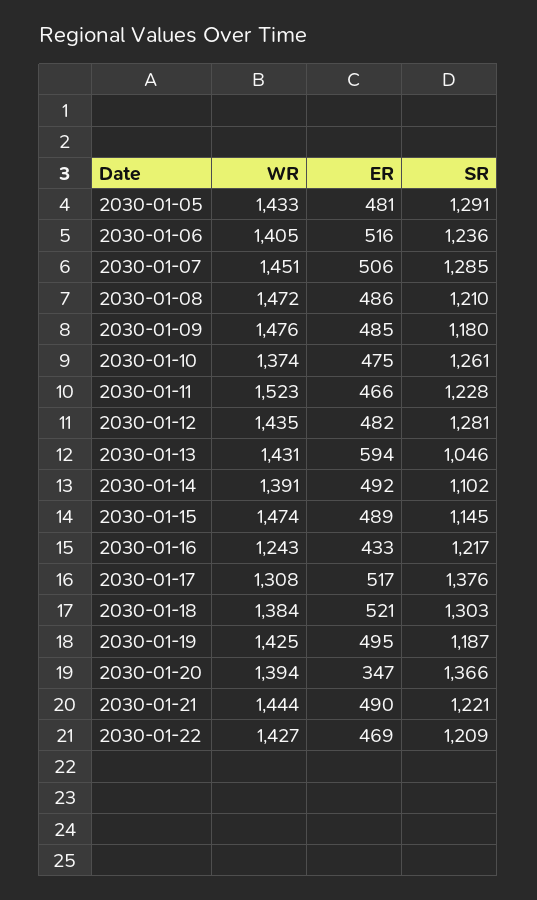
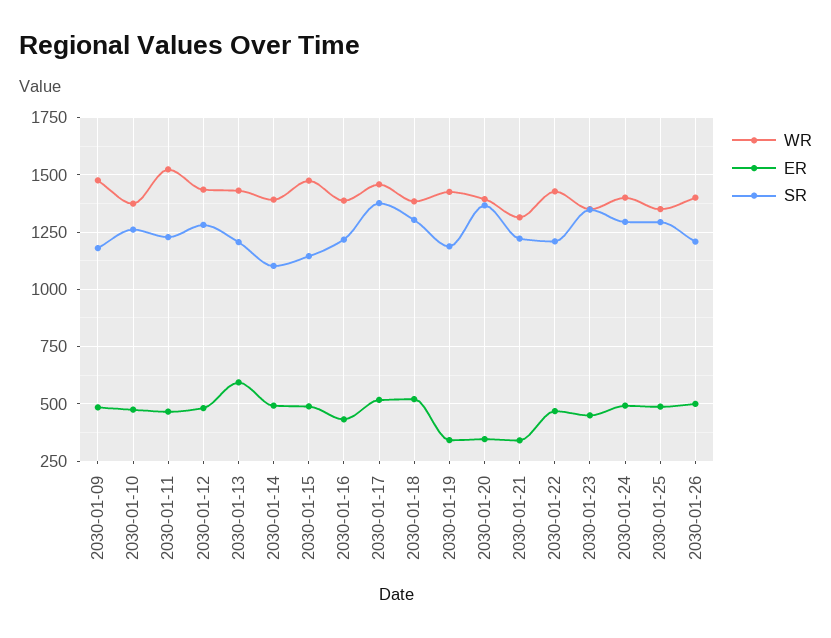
WR, 2030-01-05: 1433 -> none
ER, 2030-01-05: 481 -> none
SR, 2030-01-05: 1291 -> none
WR, 2030-01-06: 1405 -> none
ER, 2030-01-06: 516 -> none
SR, 2030-01-06: 1236 -> none
WR, 2030-01-07: 1451 -> none
ER, 2030-01-07: 506 -> none
SR, 2030-01-07: 1285 -> none
WR, 2030-01-08: 1472 -> none
ER, 2030-01-08: 486 -> none
SR, 2030-01-08: 1210 -> none
SR, 2030-01-13: 1046 -> 1200
WR, 2030-01-16: 1243 -> 1400
WR, 2030-01-17: 1308 -> 1450
ER, 2030-01-19: 495 -> 350
WR, 2030-01-21: 1444 -> 1300
ER, 2030-01-21: 490 -> 350
WR, 2030-01-23: none -> 1350
ER, 2030-01-23: none -> 450
SR, 2030-01-23: none -> 1350
WR, 2030-01-24: none -> 1400
ER, 2030-01-24: none -> 500
SR, 2030-01-24: none -> 1300
WR, 2030-01-25: none -> 1350
ER, 2030-01-25: none -> 500
SR, 2030-01-25: none -> 1300
WR, 2030-01-26: none -> 1400
ER, 2030-01-26: none -> 500
SR, 2030-01-26: none -> 1200

